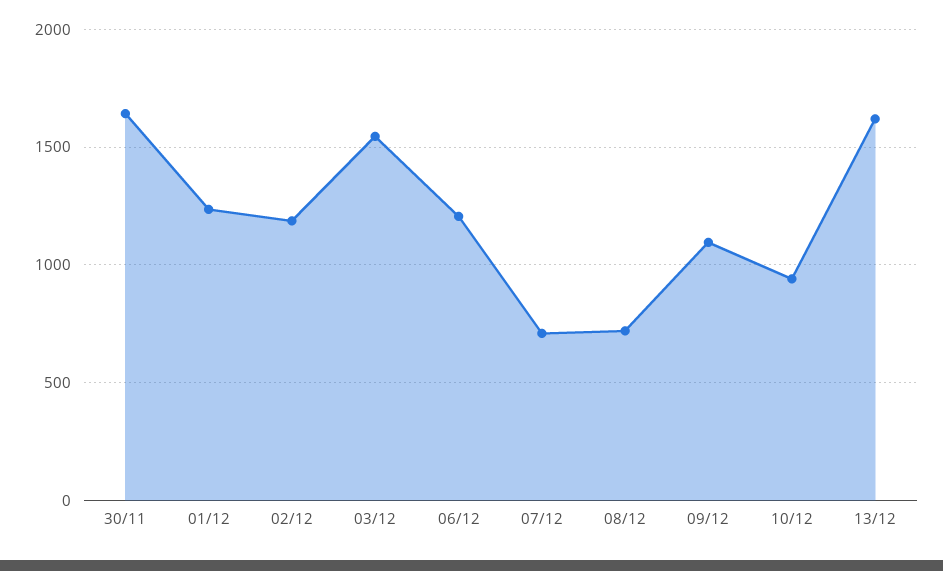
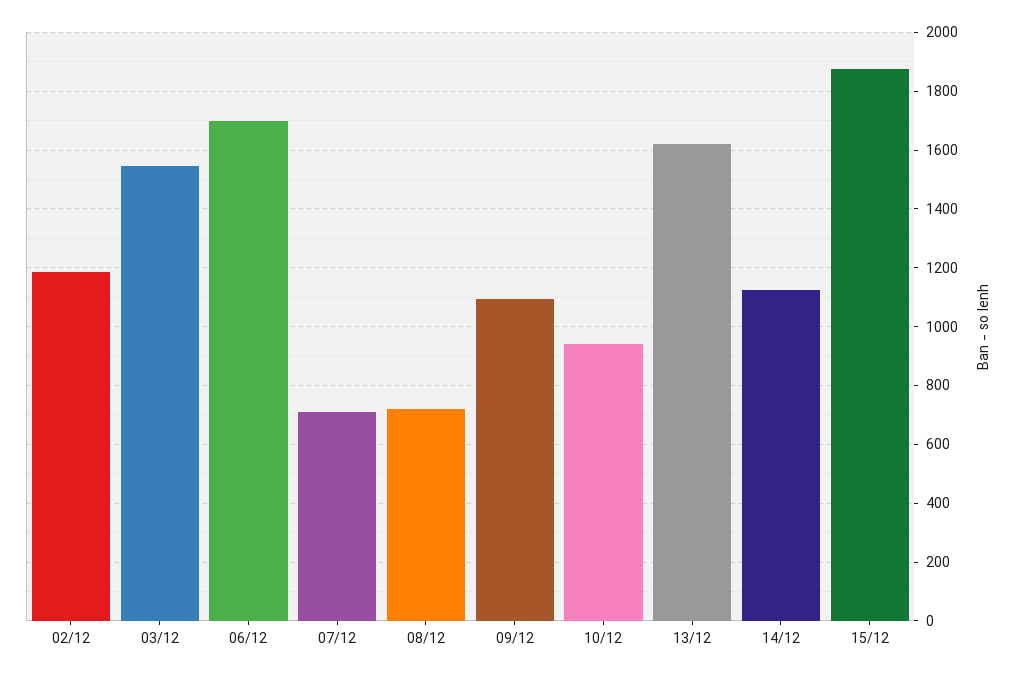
30/11: 1650 -> none
01/12: 1250 -> none
06/12: 1200 -> 1700
14/12: none -> 1125
15/12: none -> 1875

